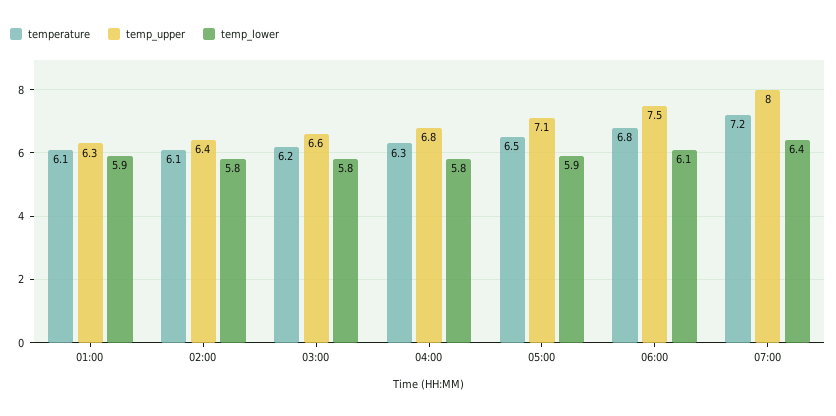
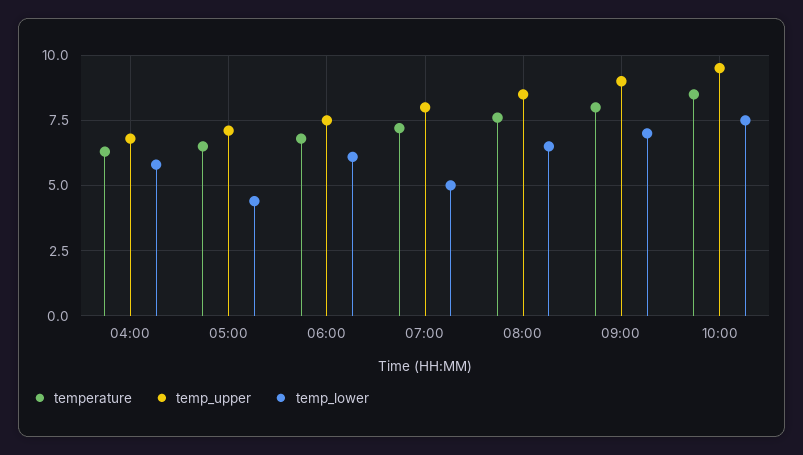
temperature, 01:00: 6.1 -> none
temp_upper, 01:00: 6.3 -> none
temp_lower, 01:00: 5.9 -> none
temperature, 02:00: 6.1 -> none
temp_upper, 02:00: 6.4 -> none
temp_lower, 02:00: 5.8 -> none
temperature, 03:00: 6.2 -> none
temp_upper, 03:00: 6.6 -> none
temp_lower, 03:00: 5.8 -> none
temp_lower, 05:00: 5.9 -> 4.5
temp_lower, 07:00: 6.4 -> 5
temperature, 08:00: none -> 7.5
temp_upper, 08:00: none -> 8.5
temp_lower, 08:00: none -> 6.5
temperature, 09:00: none -> 8
temp_upper, 09:00: none -> 9
temp_lower, 09:00: none -> 7
temperature, 10:00: none -> 8.5
temp_upper, 10:00: none -> 9.5
temp_lower, 10:00: none -> 7.5

